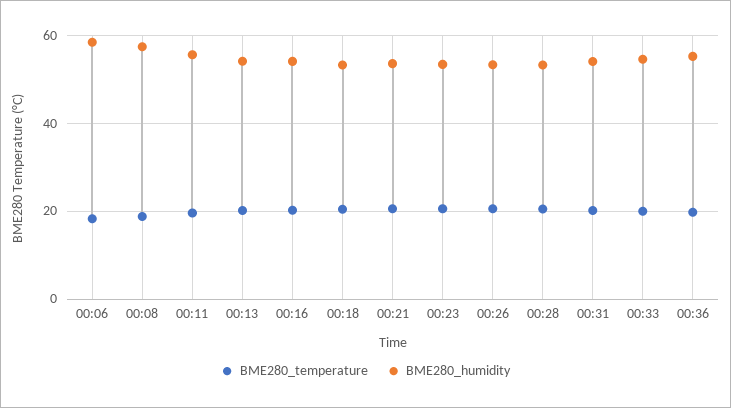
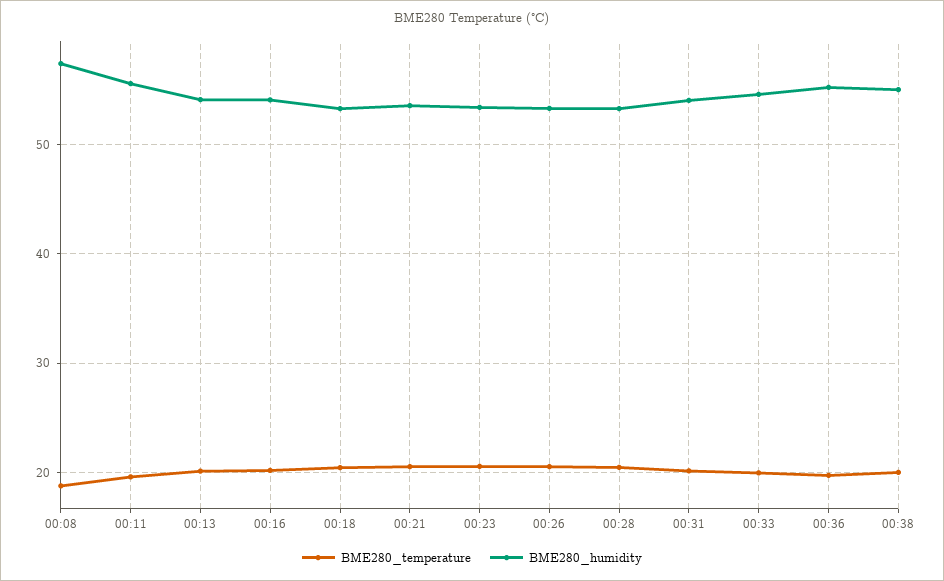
BME280_temperature, 00:06: 18 -> none
BME280_humidity, 00:06: 58 -> none
BME280_temperature, 00:38: none -> 20
BME280_humidity, 00:38: none -> 55

